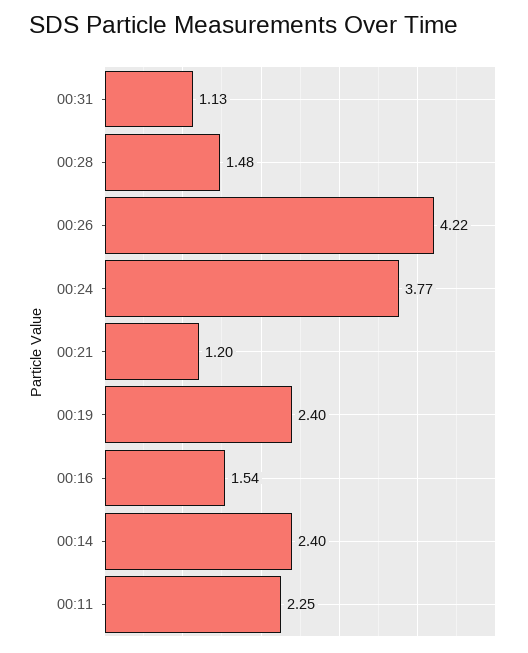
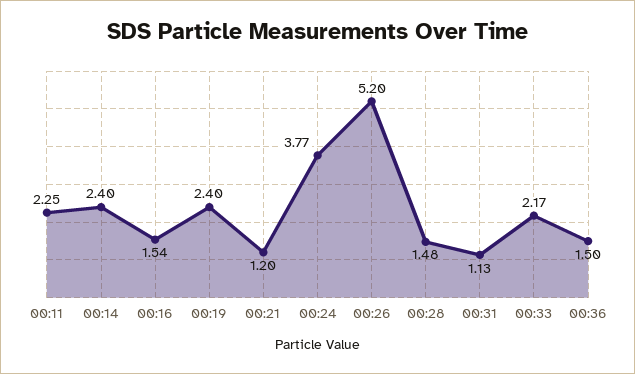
00:26: 4.22 -> 5.2
00:33: none -> 2.17
00:36: none -> 1.5

